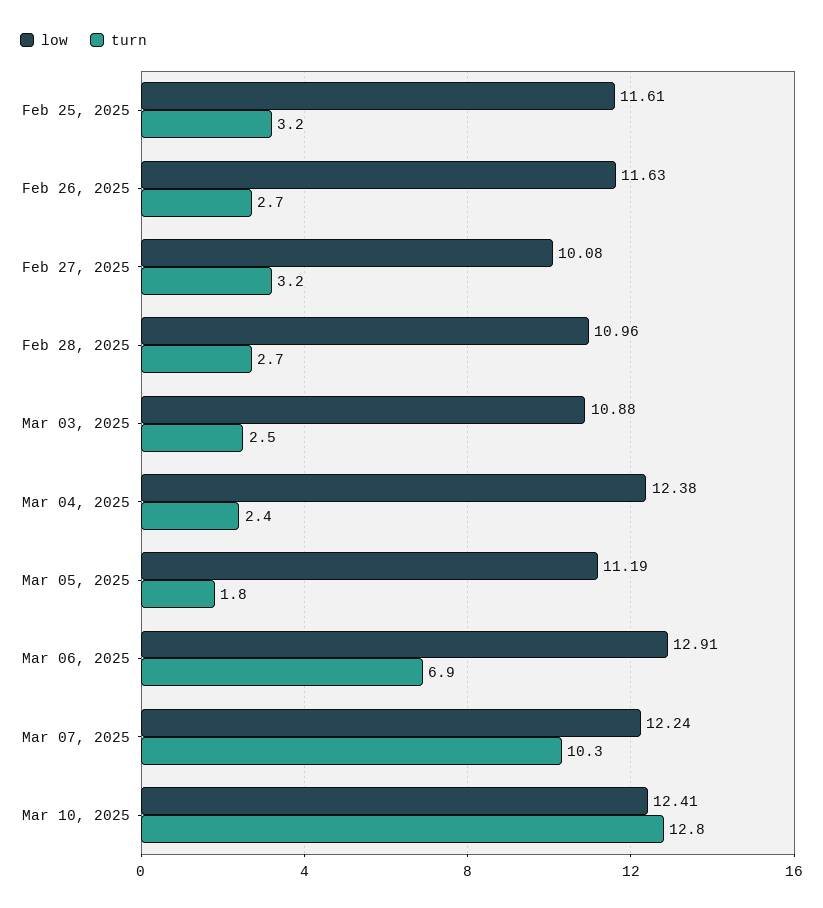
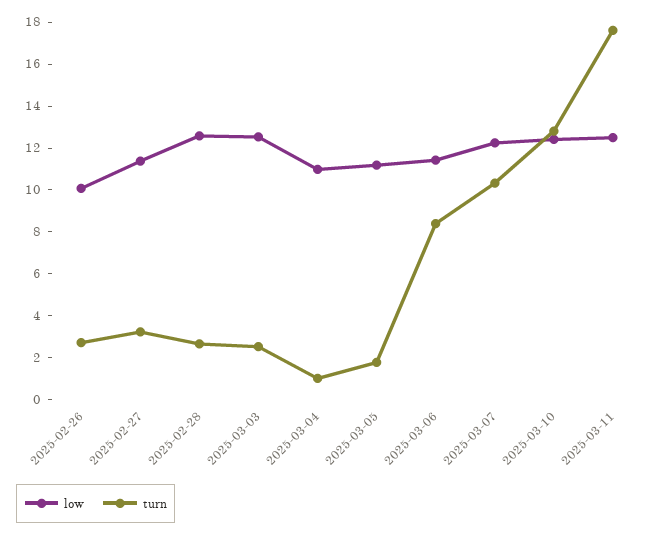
low, Feb 25, 2025: 11.61 -> none
turn, Feb 25, 2025: 3.2 -> none
low, Feb 26, 2025: 11.63 -> 10
low, Feb 27, 2025: 10.08 -> 11.5
low, Feb 28, 2025: 10.96 -> 12.5
low, Mar 03, 2025: 10.88 -> 12.5
low, Mar 04, 2025: 12.38 -> 11
turn, Mar 04, 2025: 2.4 -> 1
low, Mar 06, 2025: 12.91 -> 11.5
turn, Mar 06, 2025: 6.9 -> 8.5
low, 2025-03-11: none -> 12.5
turn, 2025-03-11: none -> 17.5

